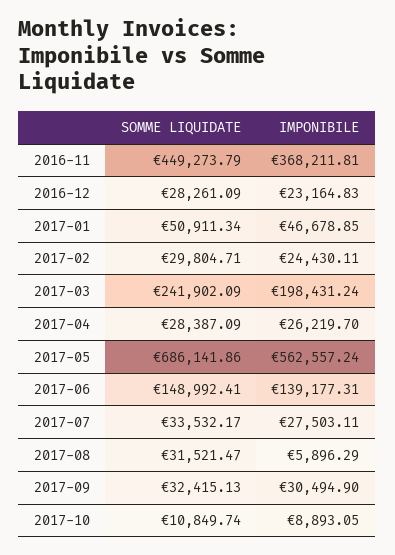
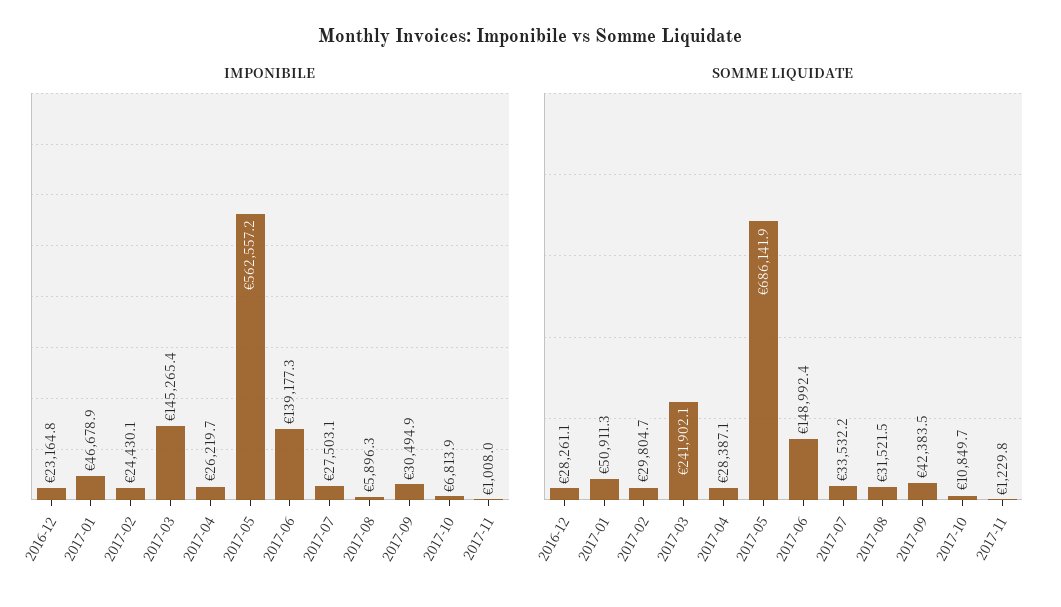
SOMME LIQUIDATE, 2016-11: 449273.79 -> none
IMPONIBILE, 2016-11: 368211.81 -> none
IMPONIBILE, 2017-03: 198431.24 -> 145265.4
SOMME LIQUIDATE, 2017-09: 32415.13 -> 42383.5
IMPONIBILE, 2017-10: 8893.05 -> 6813.9
IMPONIBILE, 2017-11: none -> 1008
SOMME LIQUIDATE, 2017-11: none -> 1229.8

